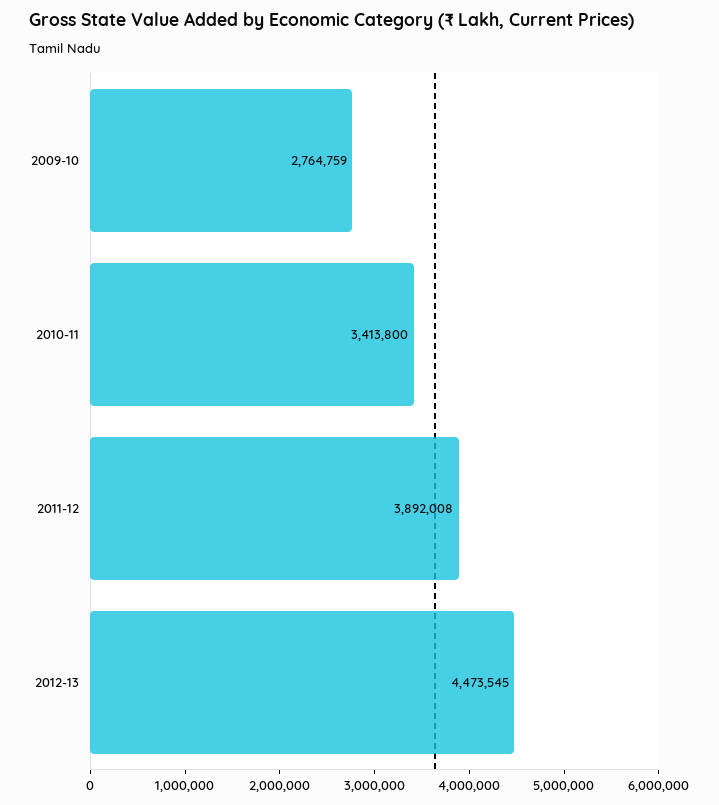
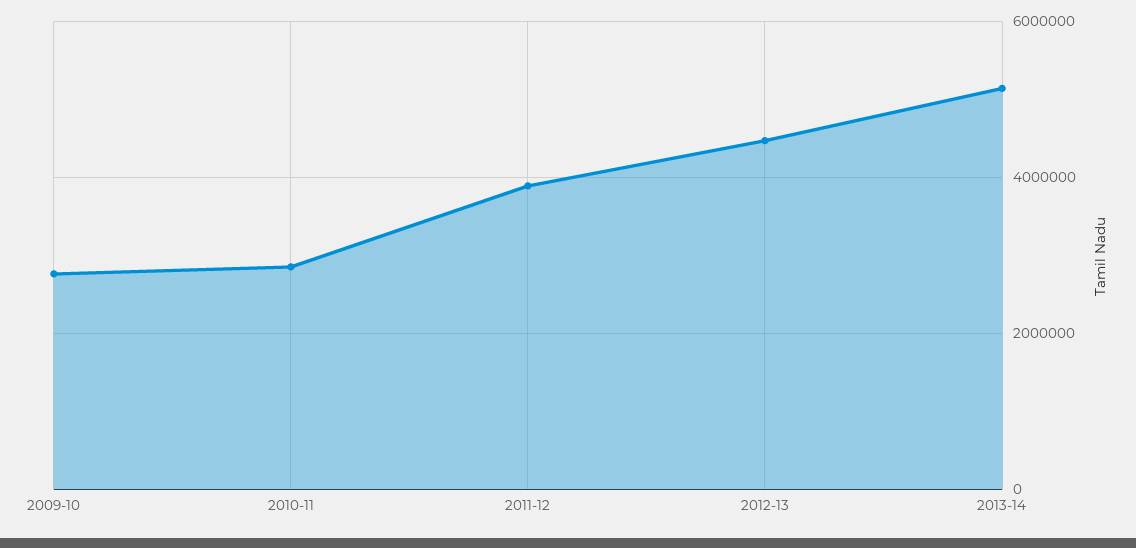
2010-11: 3413800 -> 2800000
2013-14: none -> 5200000

